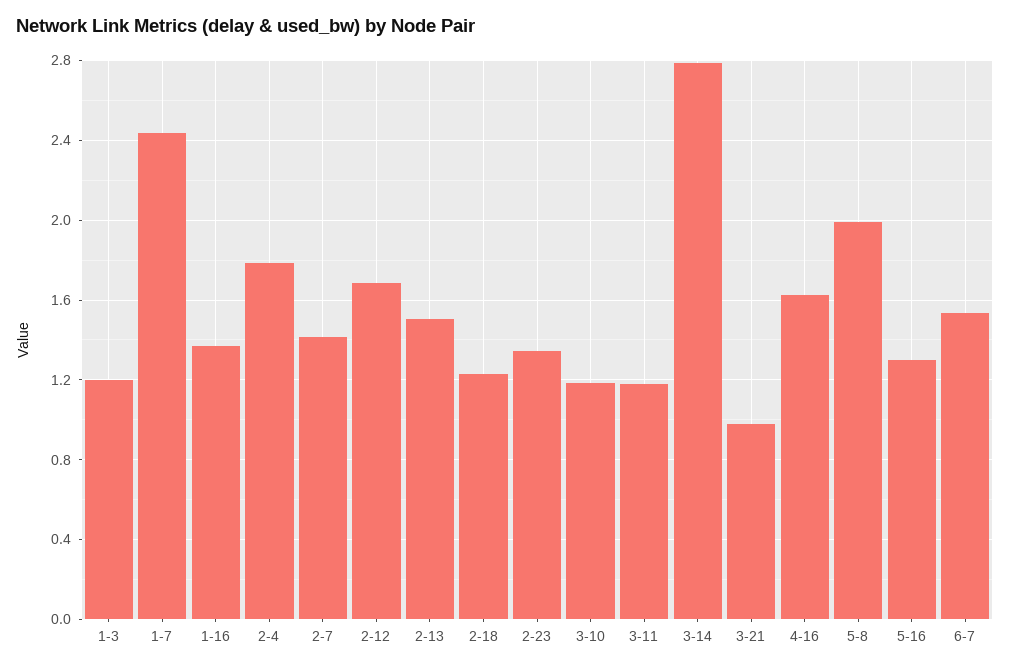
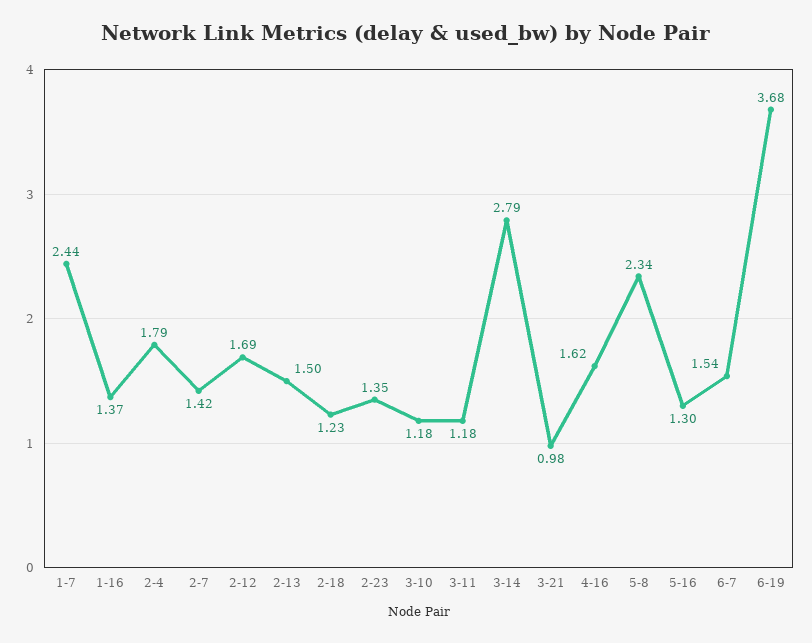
1-3: 1.2 -> none
5-8: 2 -> 2.34
6-19: none -> 3.68

